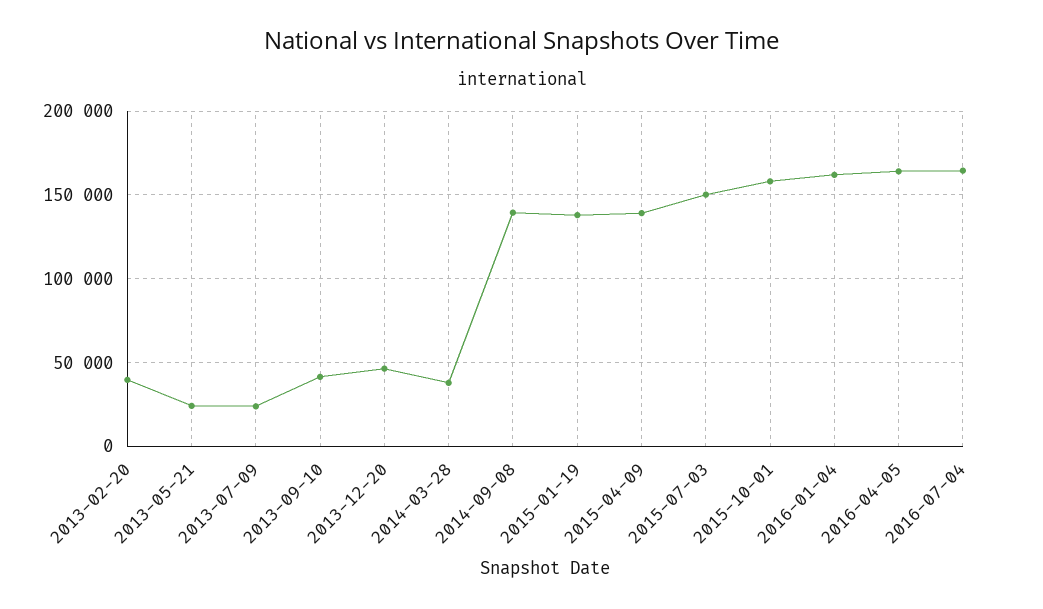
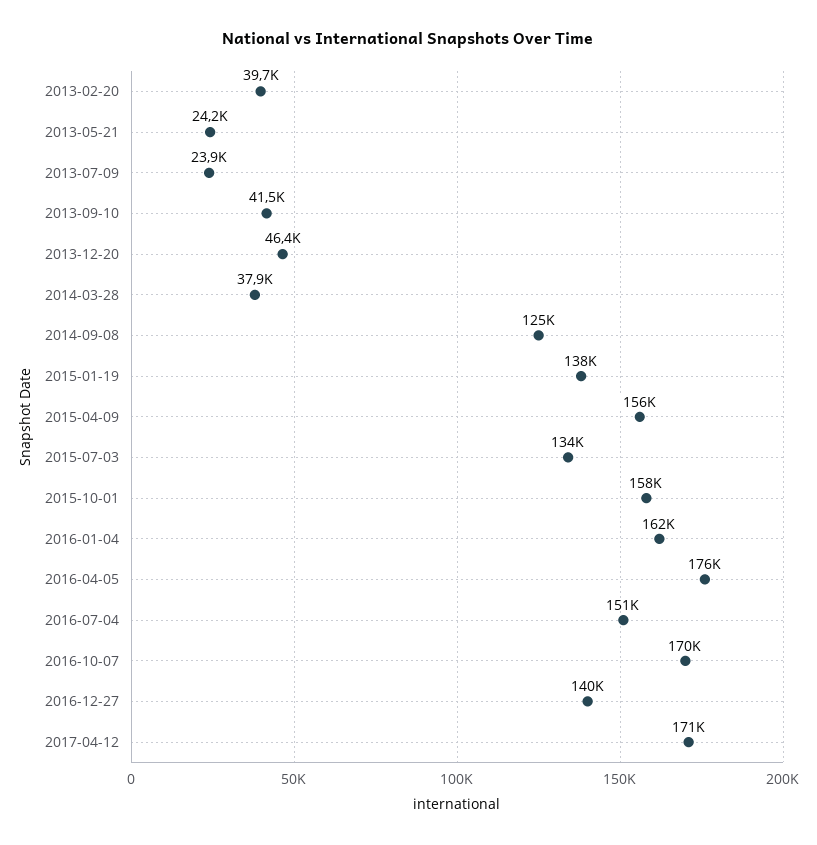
2014-09-08: 140000 -> 125000
2015-04-09: 140000 -> 156000
2015-07-03: 150000 -> 134000
2016-04-05: 165000 -> 176000
2016-07-04: 165000 -> 151000
2016-10-07: none -> 170000
2016-12-27: none -> 140000
2017-04-12: none -> 171000

